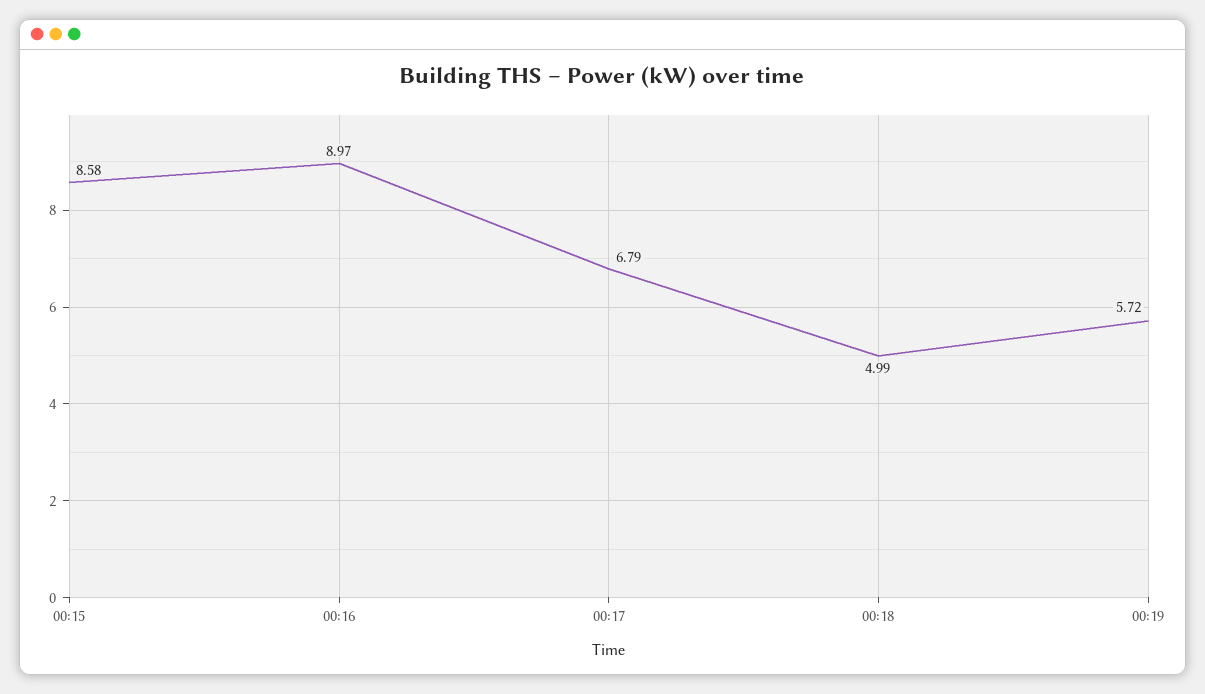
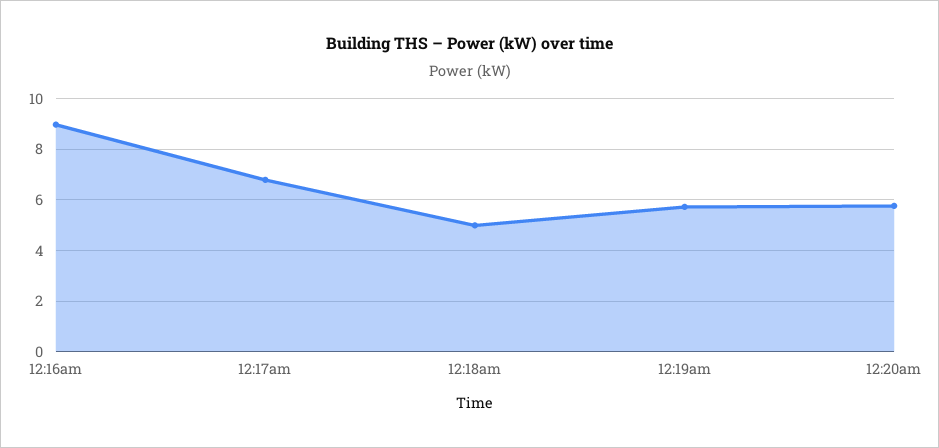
00:15: 8.58 -> none
12:20am: none -> 5.75

